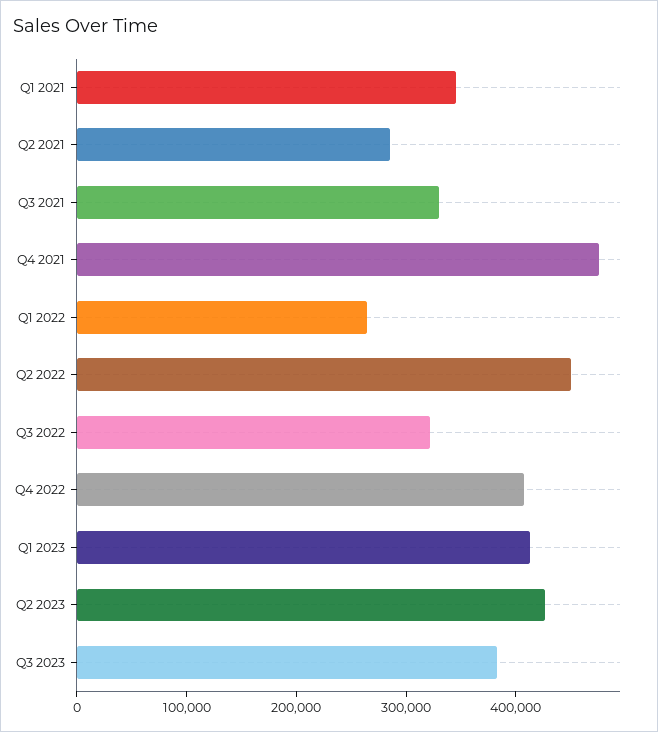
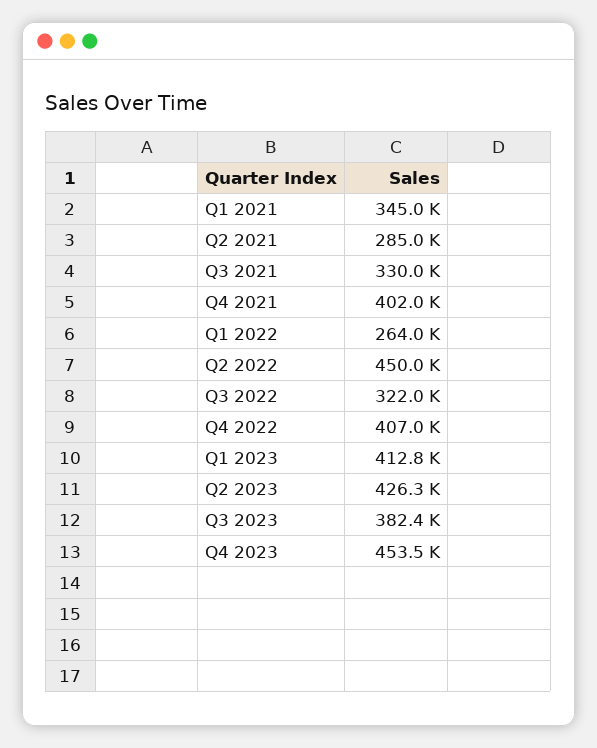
Q4 2021: 480000 -> 402000
Q4 2023: none -> 453500

